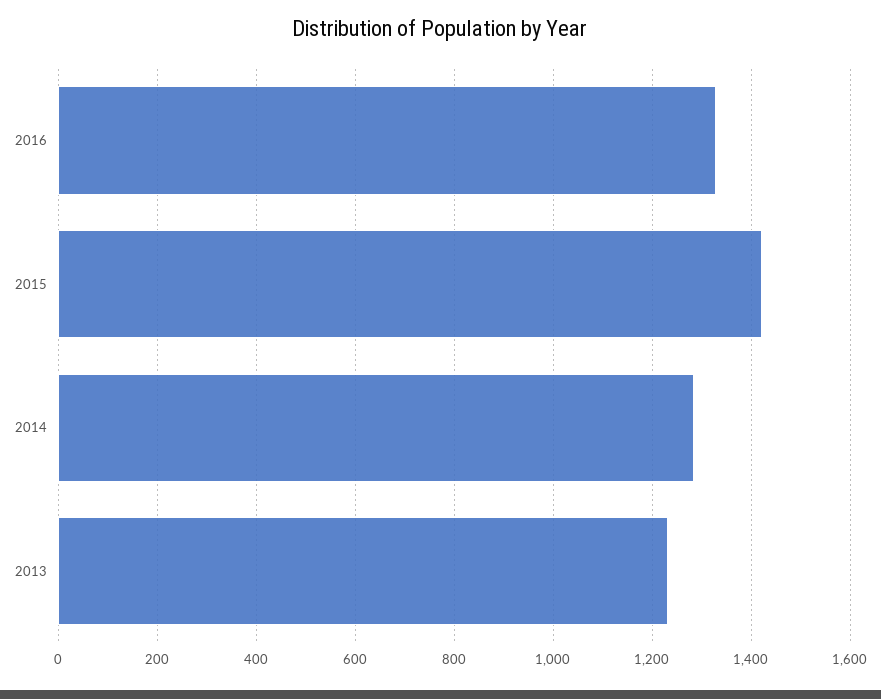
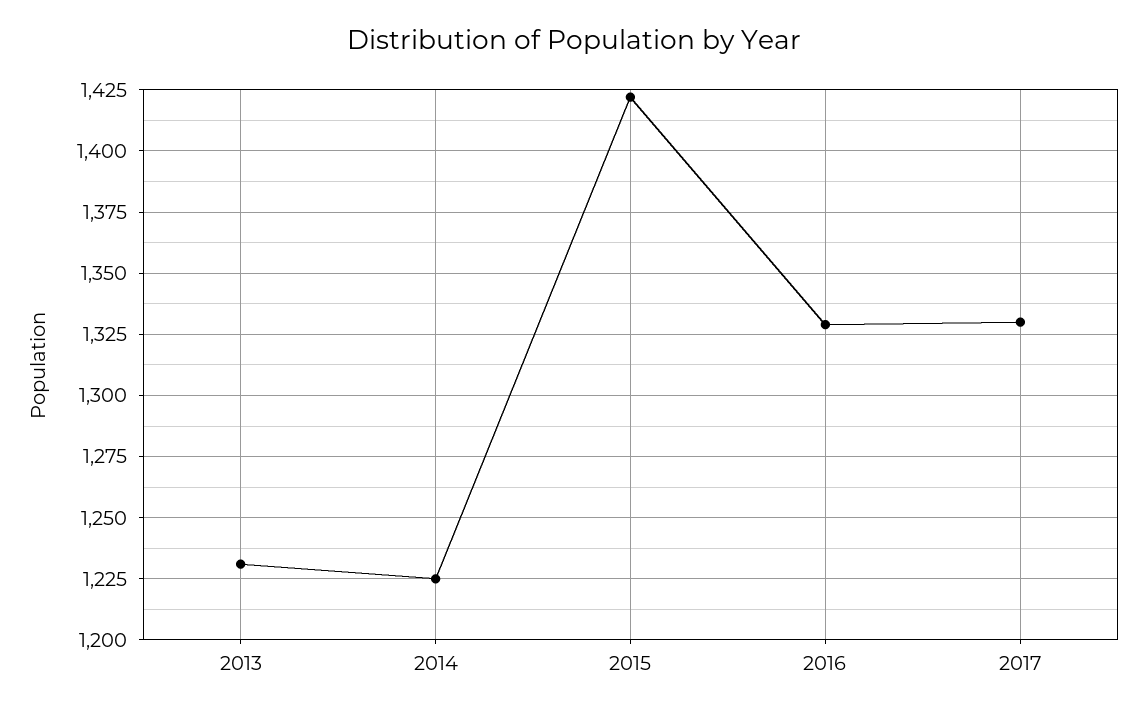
2014: 1280 -> 1225
2017: none -> 1330

